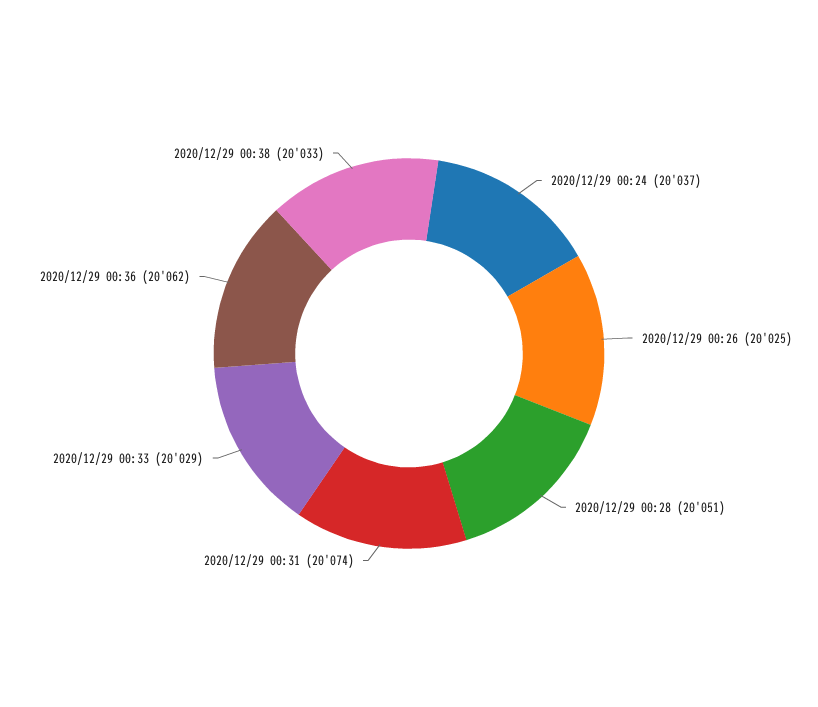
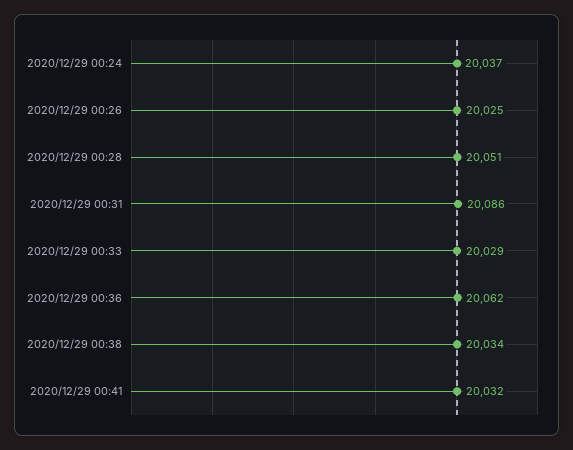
2020/12/29 00:31: 20074 -> 20086
2020/12/29 00:38: 20033 -> 20034
2020/12/29 00:41: none -> 20032

